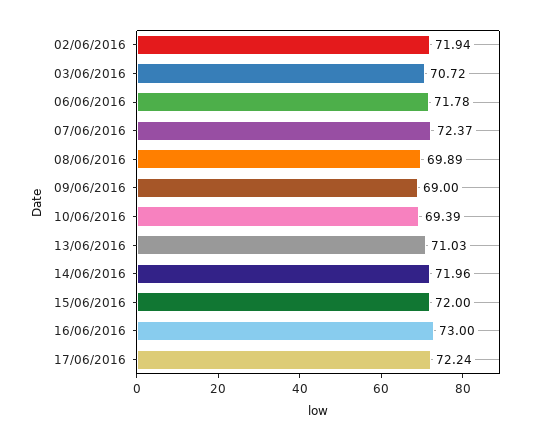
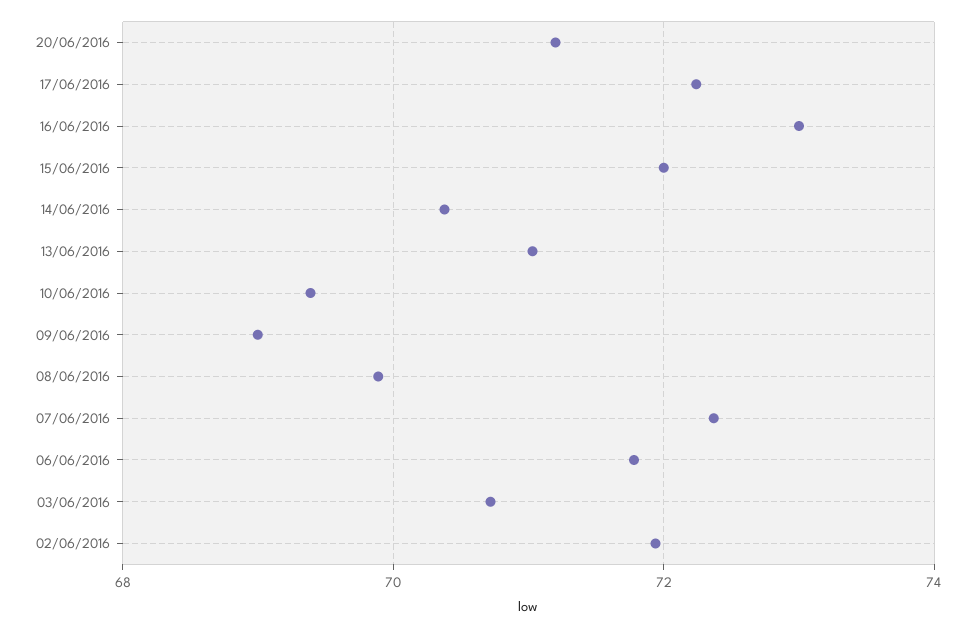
14/06/2016: 71.96 -> 70.4
20/06/2016: none -> 71.2

